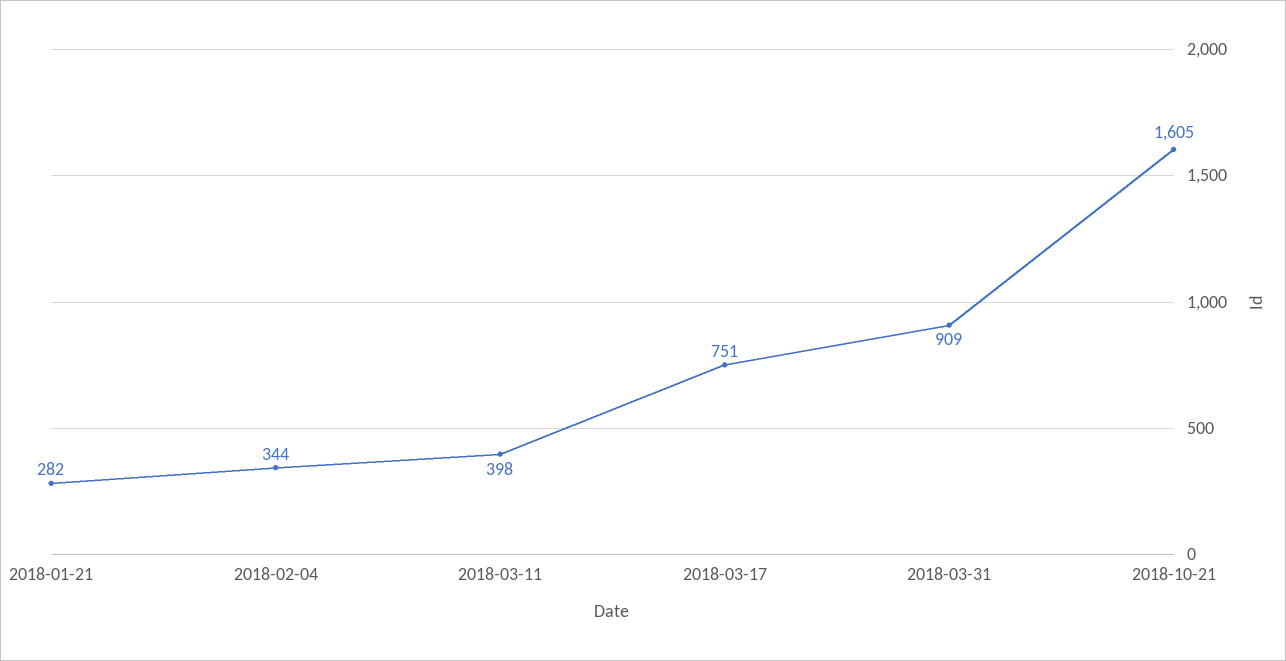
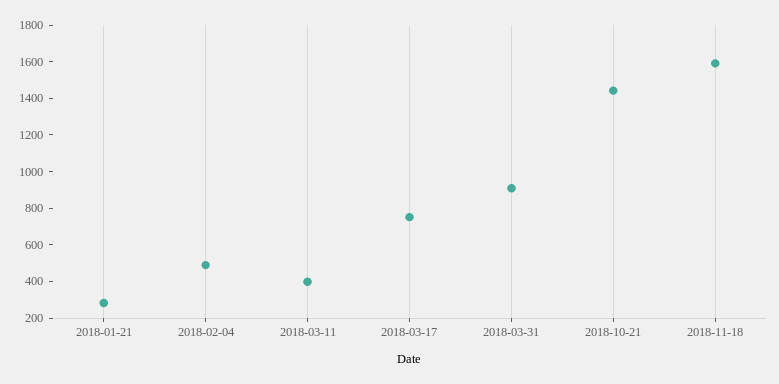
2018-02-04: 344 -> 500
2018-10-21: 1605 -> 1450
2018-11-18: none -> 1600

